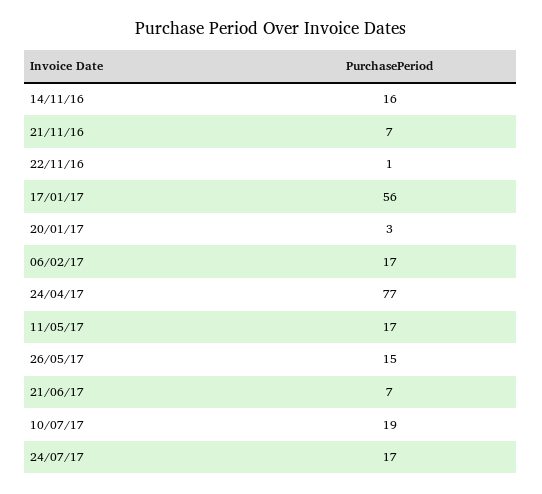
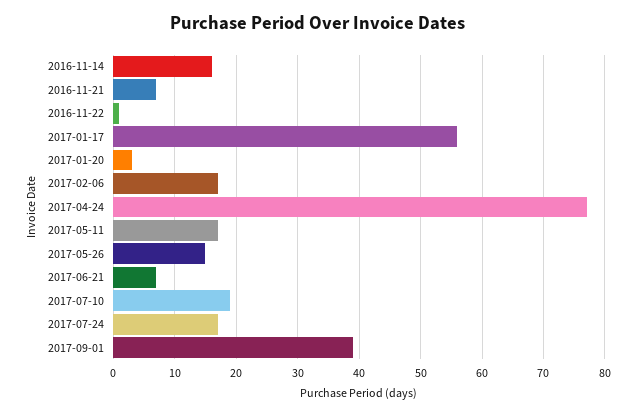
2017-09-01: none -> 39

